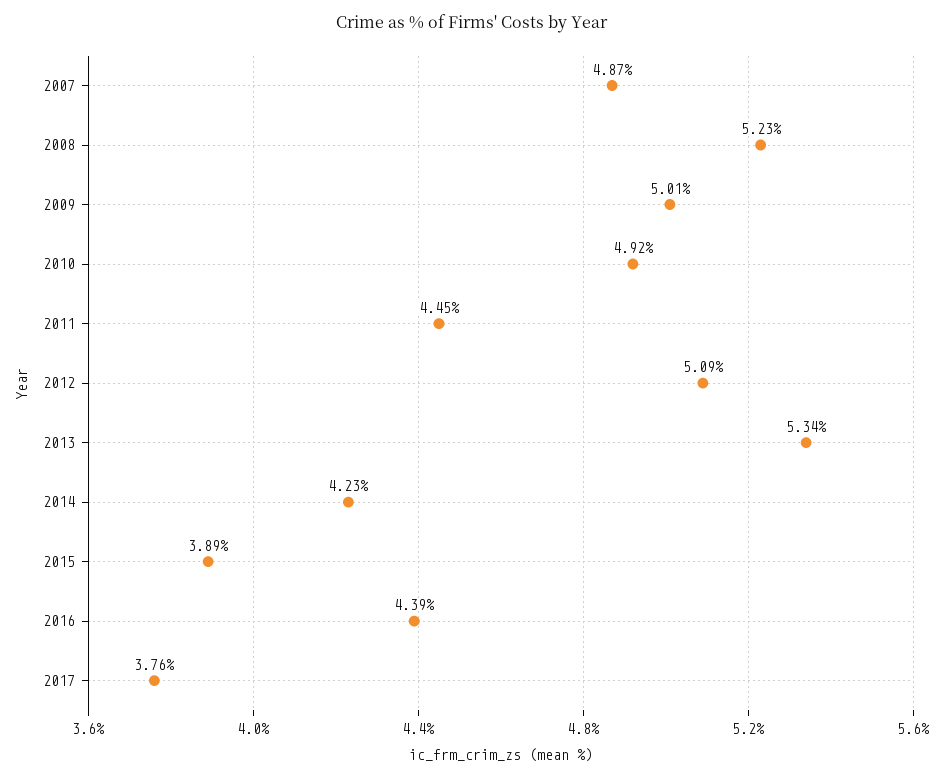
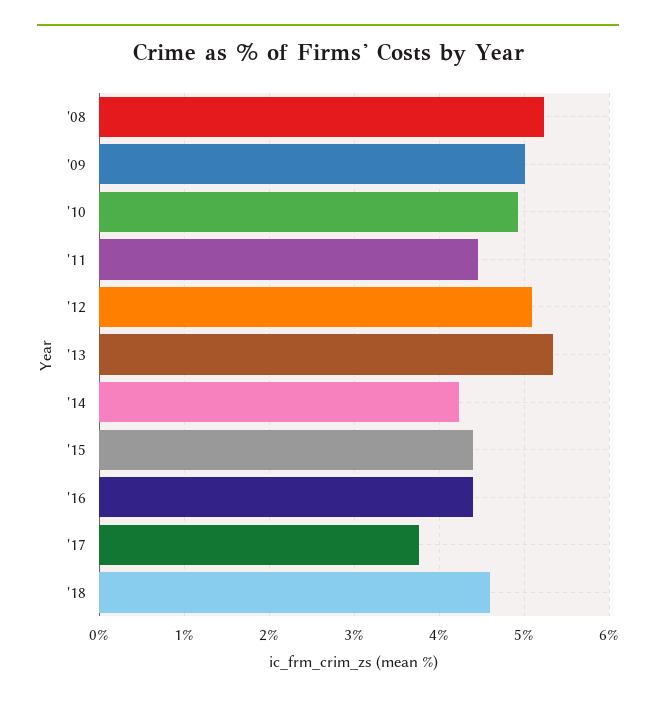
2007: 4.87 -> none
2015: 3.89 -> 4.4
'18: none -> 4.6

